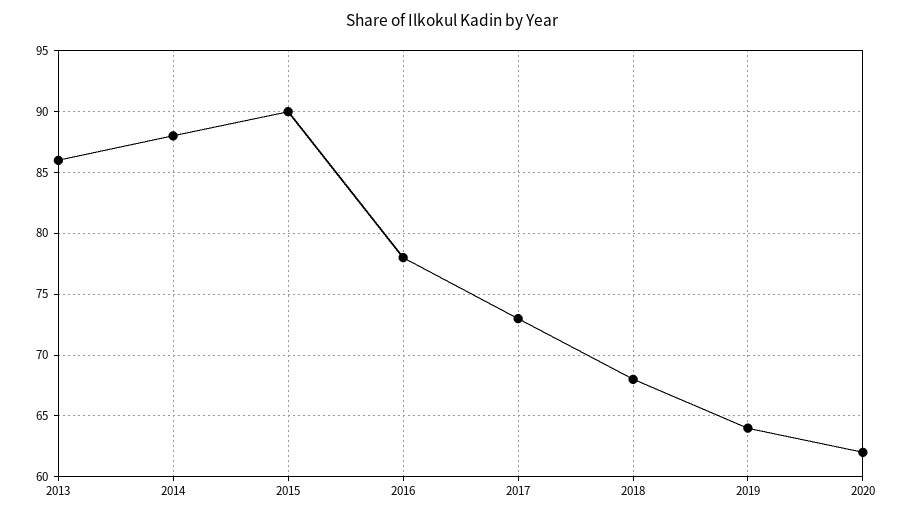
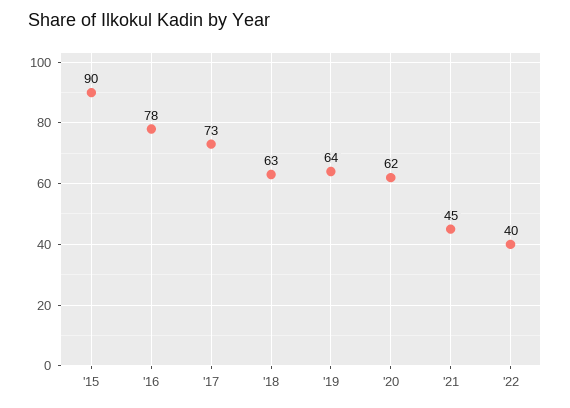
2013: 86 -> none
2014: 88 -> none
2018: 68 -> 63
'21: none -> 45
'22: none -> 40

